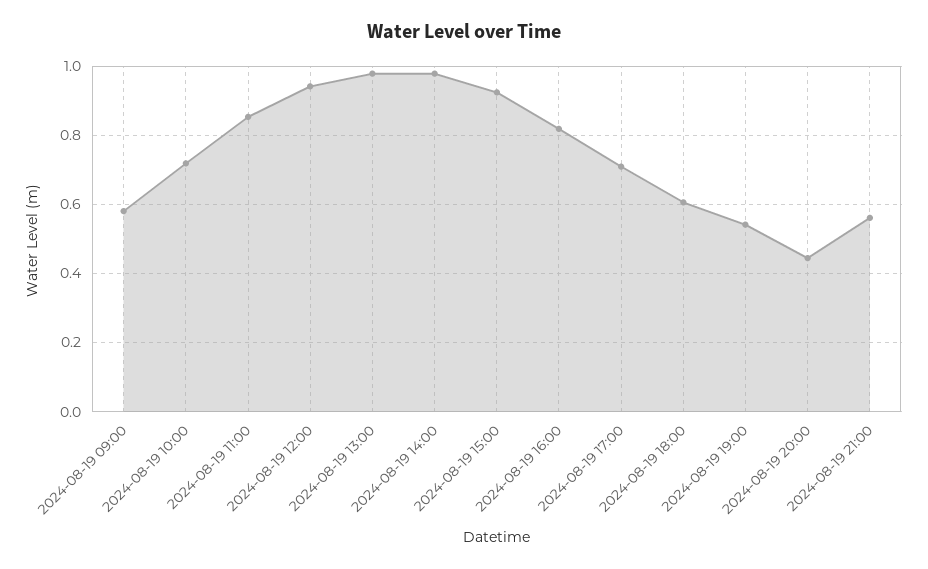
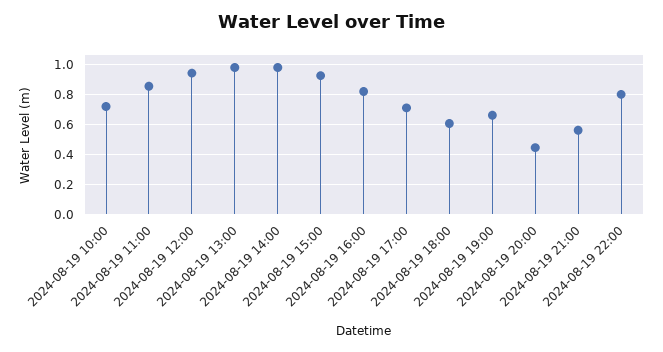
2024-08-19 09:00: 0.58 -> none
2024-08-19 19:00: 0.54 -> 0.65
2024-08-19 22:00: none -> 0.8

